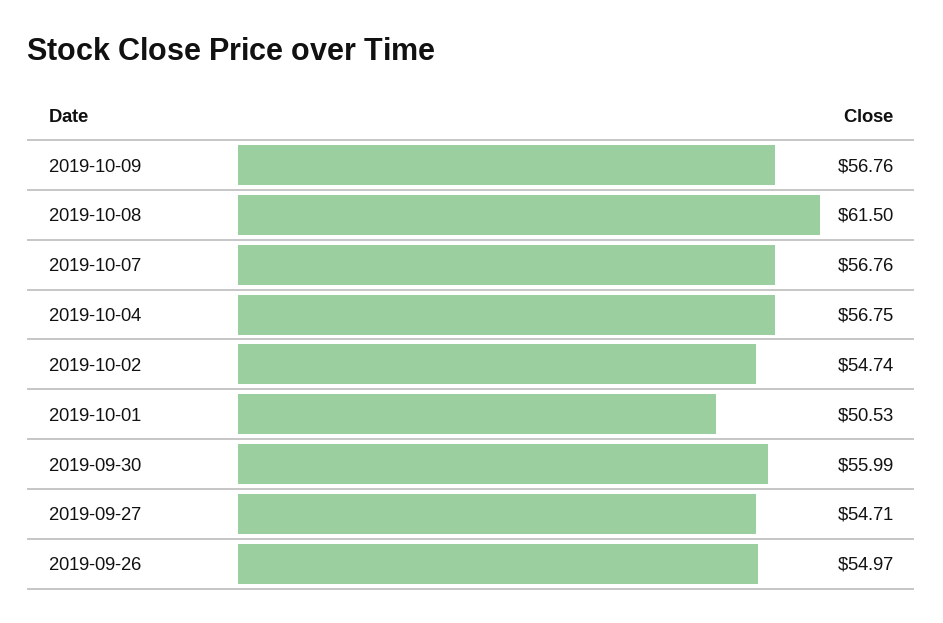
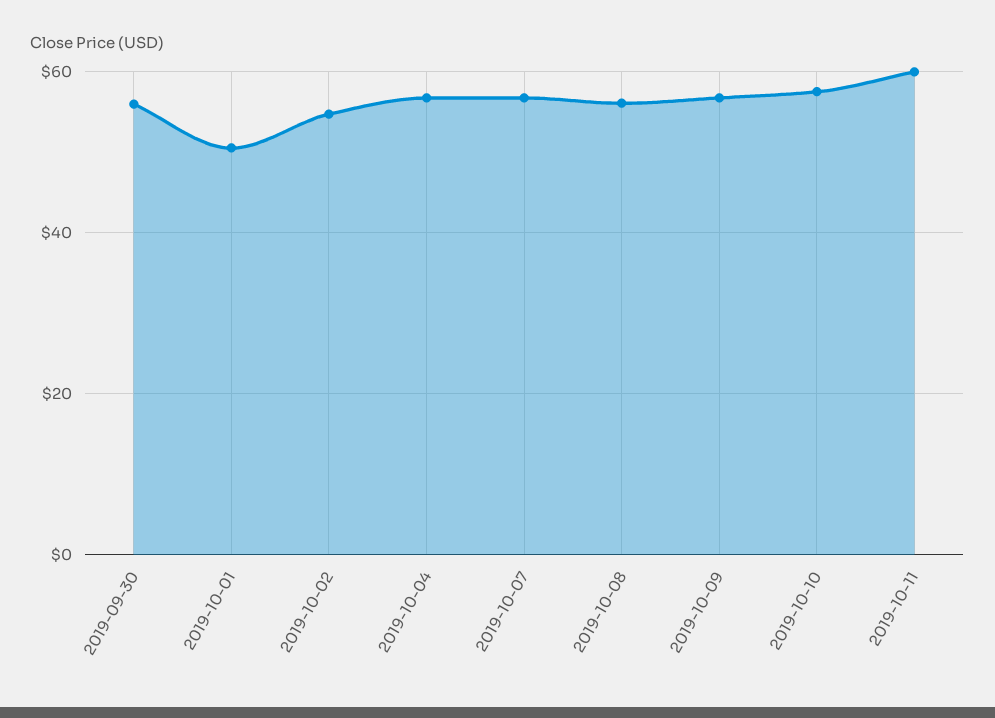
2019-10-08: 61.5 -> 56
2019-09-27: 54.71 -> none
2019-09-26: 54.97 -> none
2019-10-10: none -> 58
2019-10-11: none -> 60

